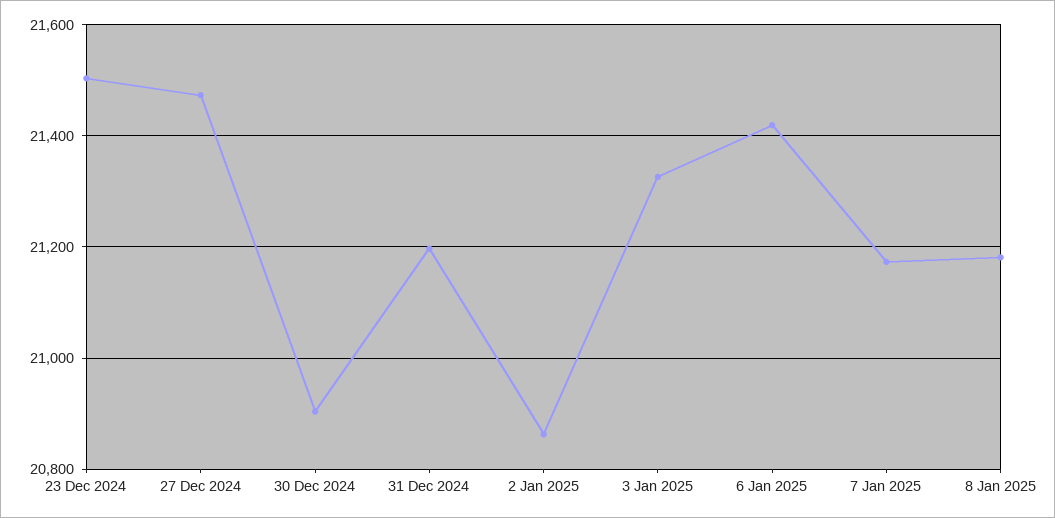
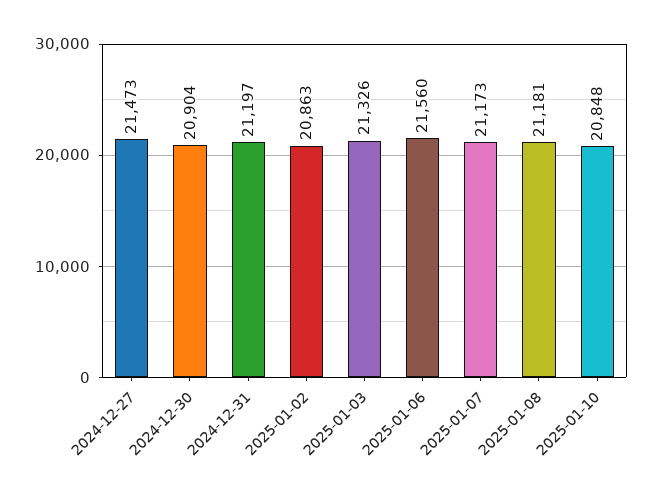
23 Dec 2024: 21500 -> none
6 Jan 2025: 21420 -> 21560
2025-01-10: none -> 20848

